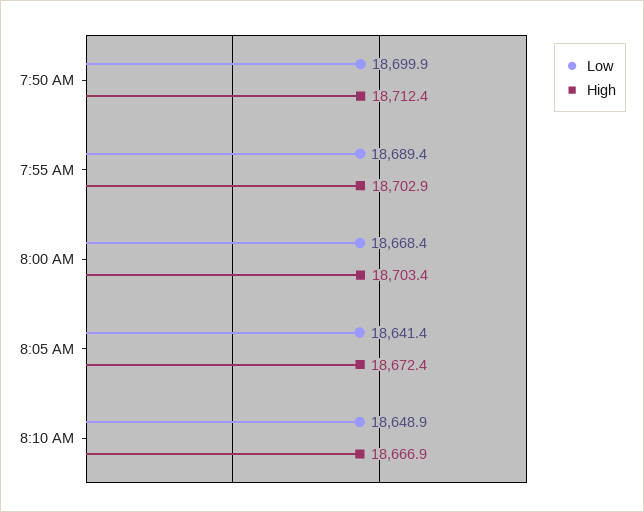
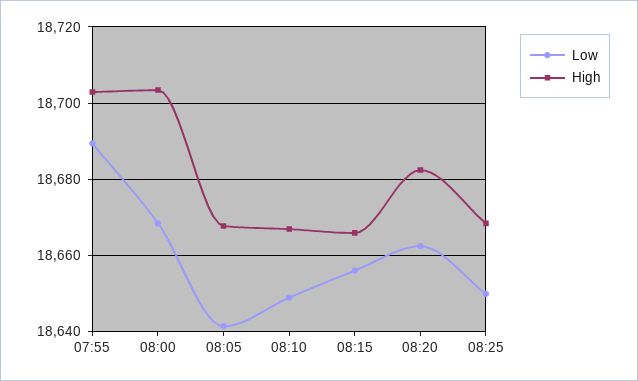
Low, 7:50 AM: 18699.9 -> none
High, 7:50 AM: 18712.4 -> none
High, 8:05 AM: 18672.4 -> 18668
Low, 08:15: none -> 18656
High, 08:15: none -> 18666
Low, 08:20: none -> 18662
High, 08:20: none -> 18682
Low, 08:25: none -> 18650
High, 08:25: none -> 18668

